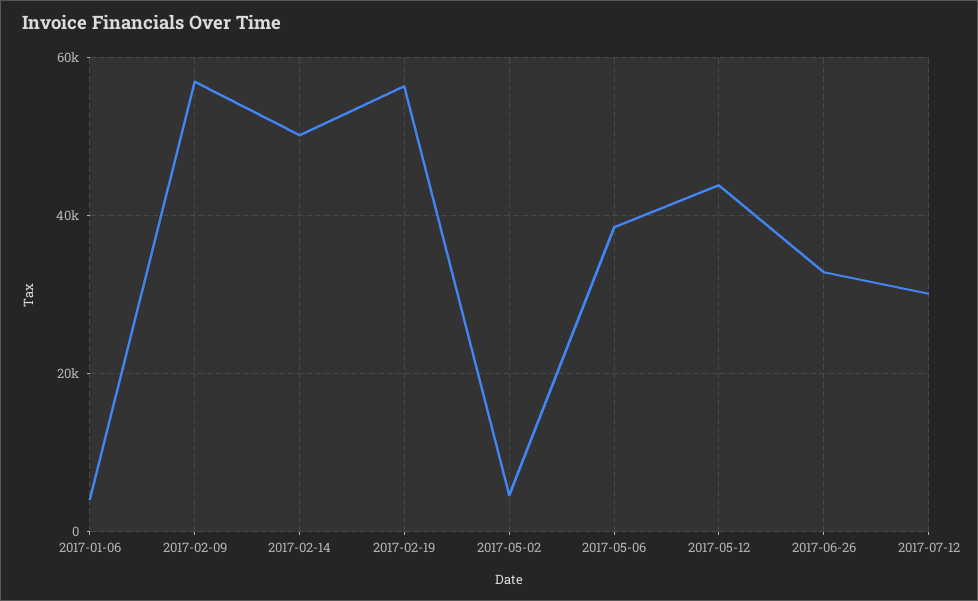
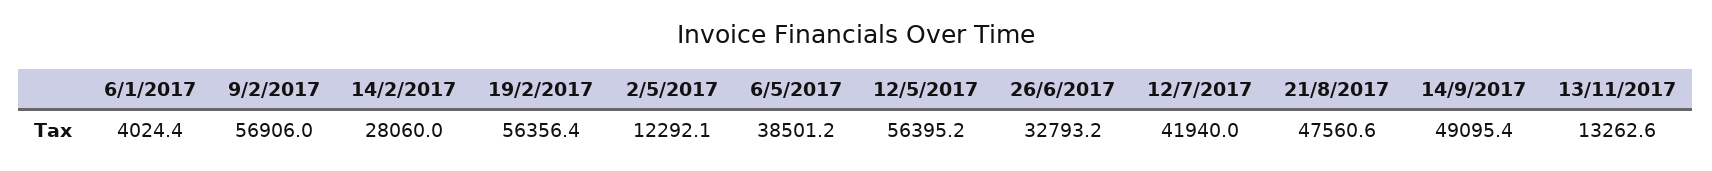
2017-02-14: 50000 -> 28060
2017-05-02: 4000 -> 12292.1
2017-05-12: 44000 -> 56395.2
2017-07-12: 30000 -> 41940
21/8/2017: none -> 47560.6
14/9/2017: none -> 49095.4
13/11/2017: none -> 13262.6

